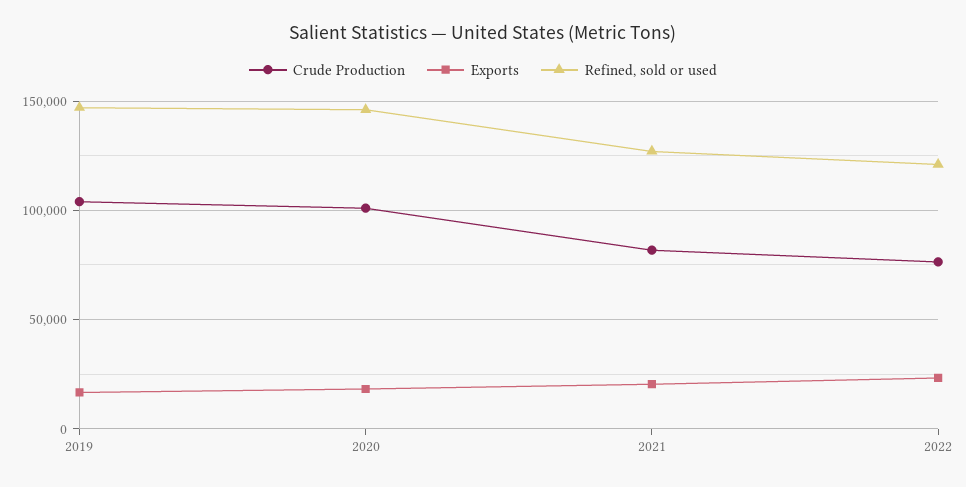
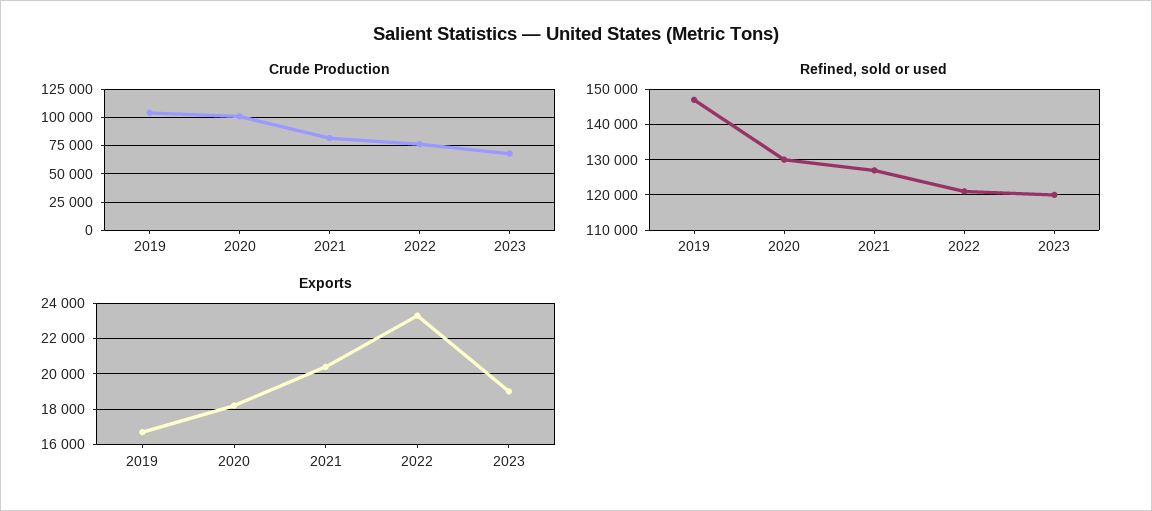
Refined, sold or used, 2020: 145000 -> 130000
Crude Production, 2023: none -> 75000
Refined, sold or used, 2023: none -> 120000
Exports, 2023: none -> 19000

